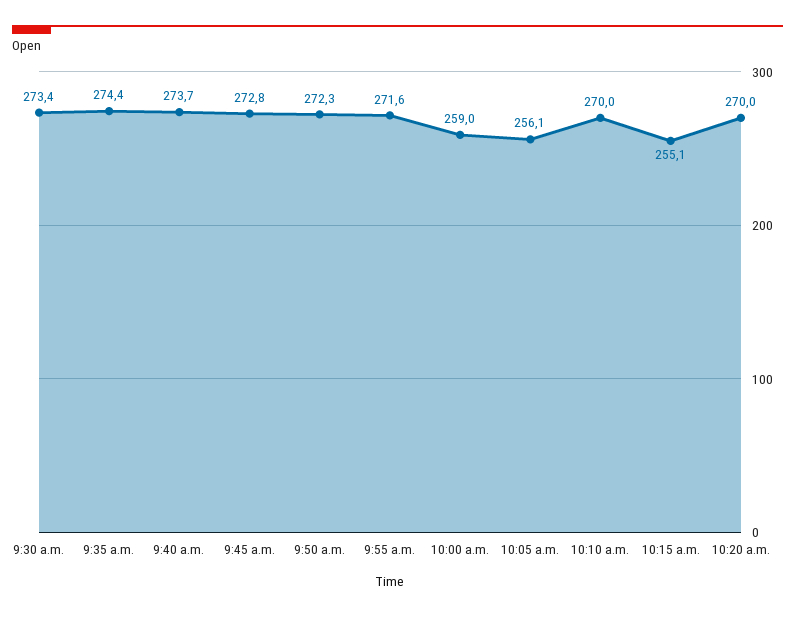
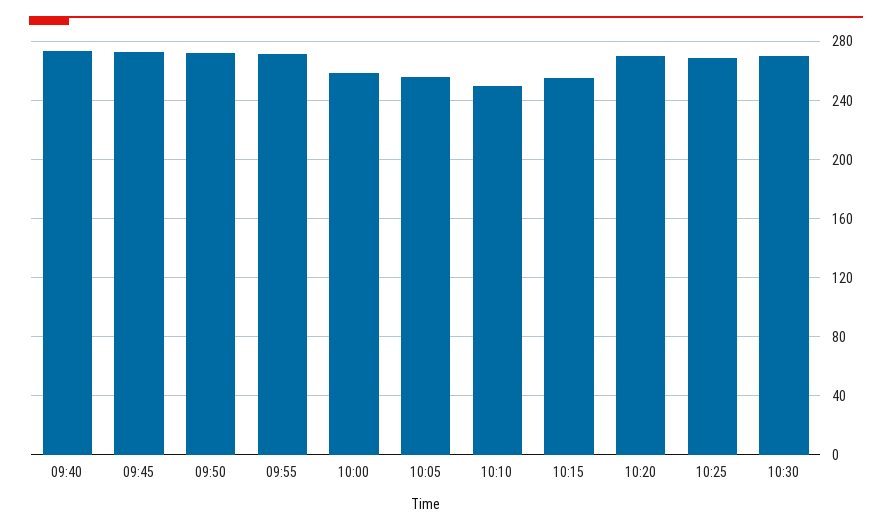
9:30 a.m.: 273.4 -> none
9:35 a.m.: 274.4 -> none
10:10 a.m.: 270 -> 250
10:25: none -> 270
10:30: none -> 270

